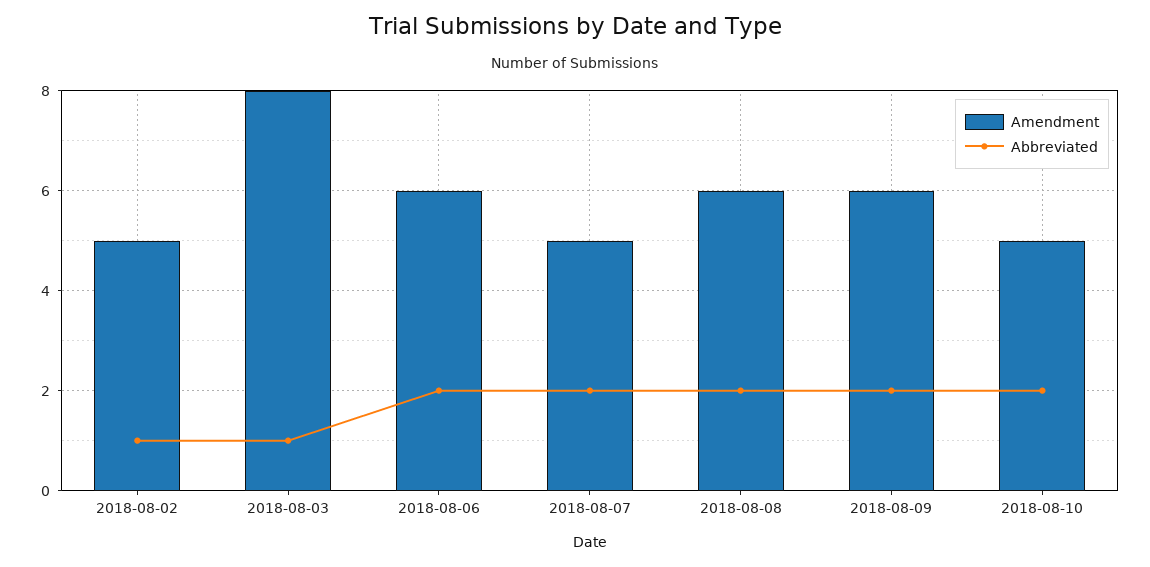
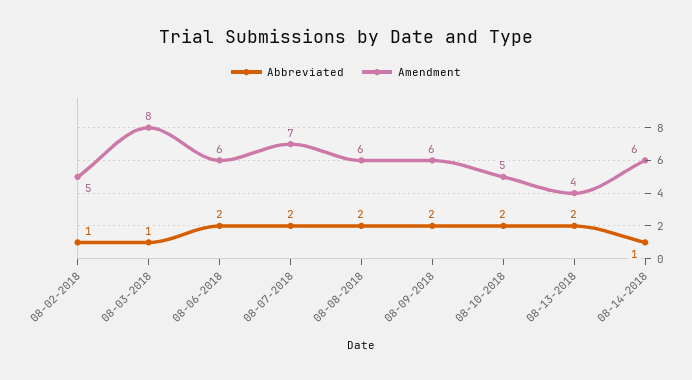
Amendment, 2018-08-07: 5 -> 7
Abbreviated, 08-13-2018: none -> 2
Amendment, 08-13-2018: none -> 4
Abbreviated, 08-14-2018: none -> 1
Amendment, 08-14-2018: none -> 6

